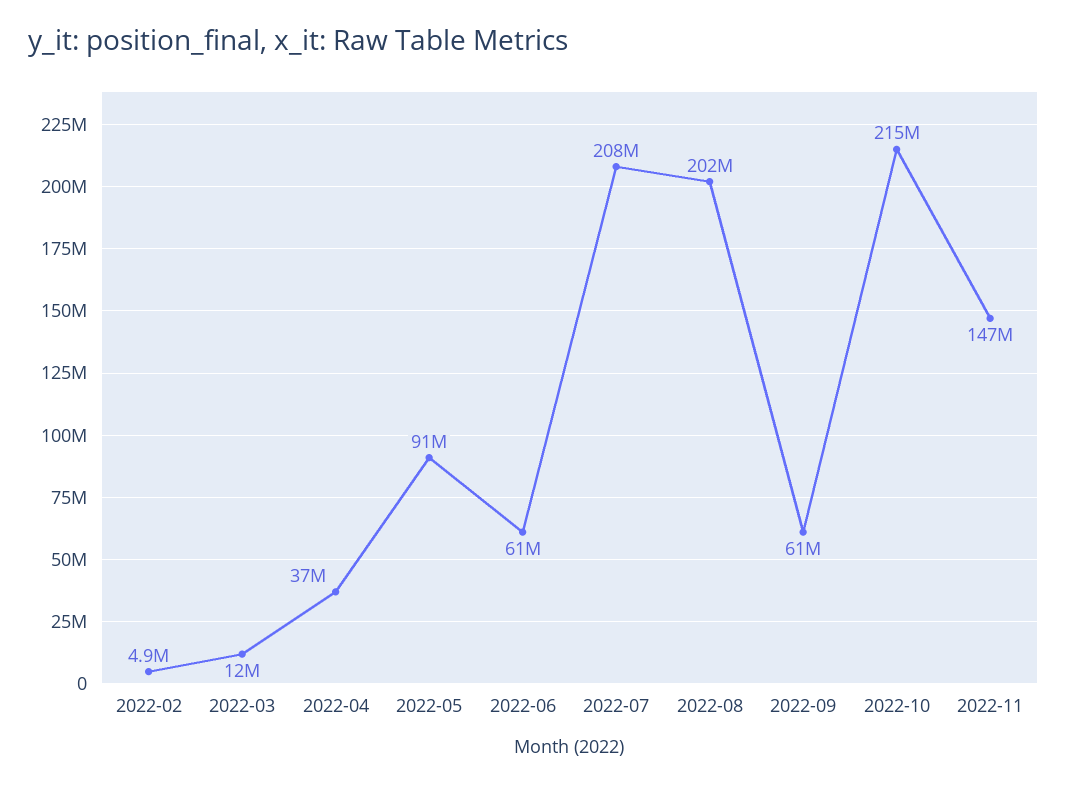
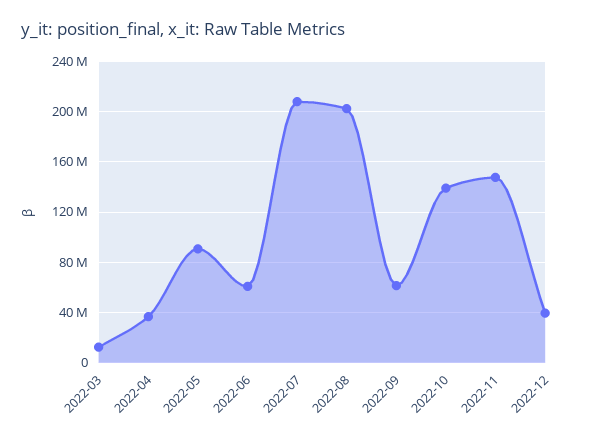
2022-02: 4900000 -> none
2022-10: 215000000 -> 140000000
2022-12: none -> 40000000

